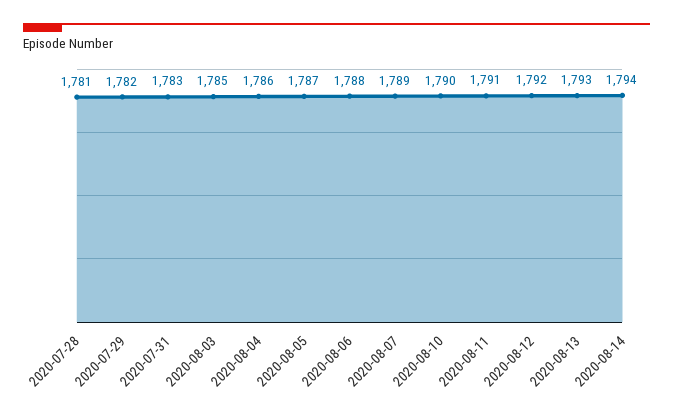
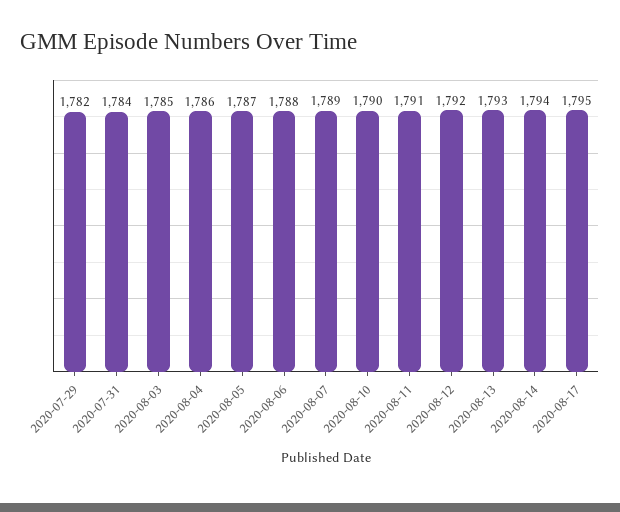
2020-07-28: 1781 -> none
2020-07-31: 1783 -> 1784
2020-08-17: none -> 1795

